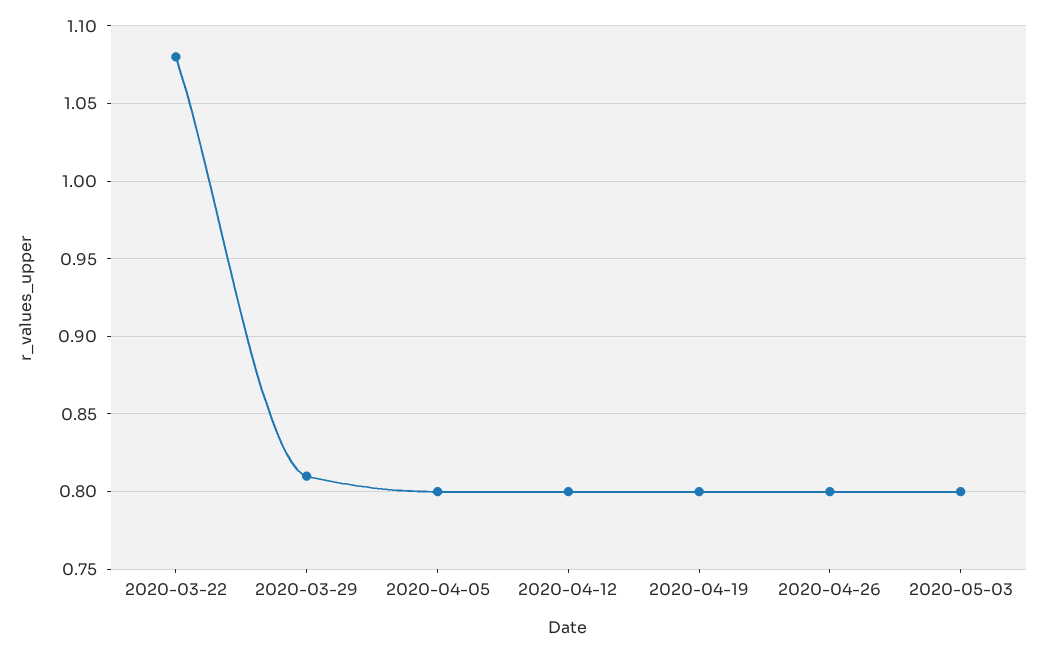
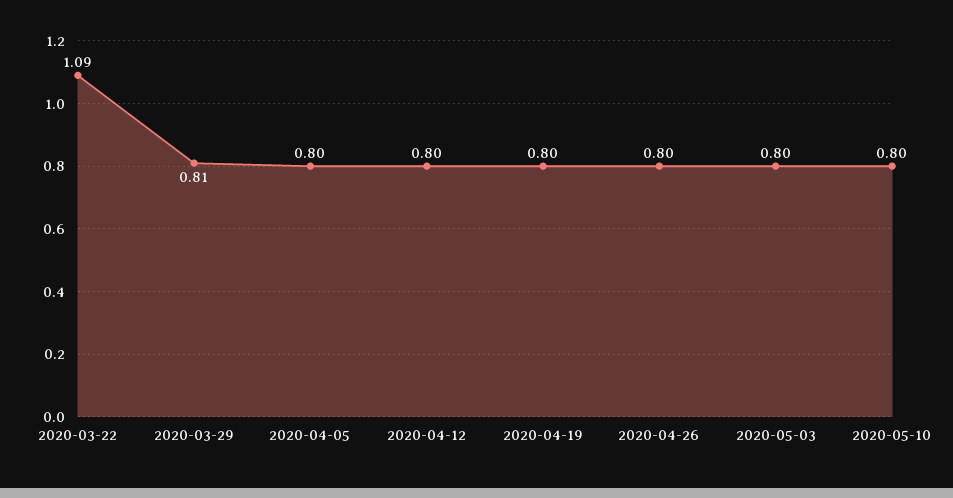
2020-03-22: 1.08 -> 1.09
2020-05-10: none -> 0.8

